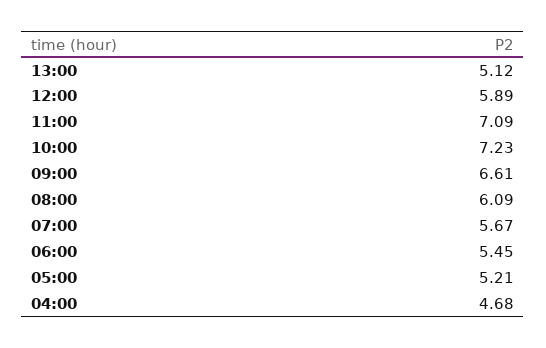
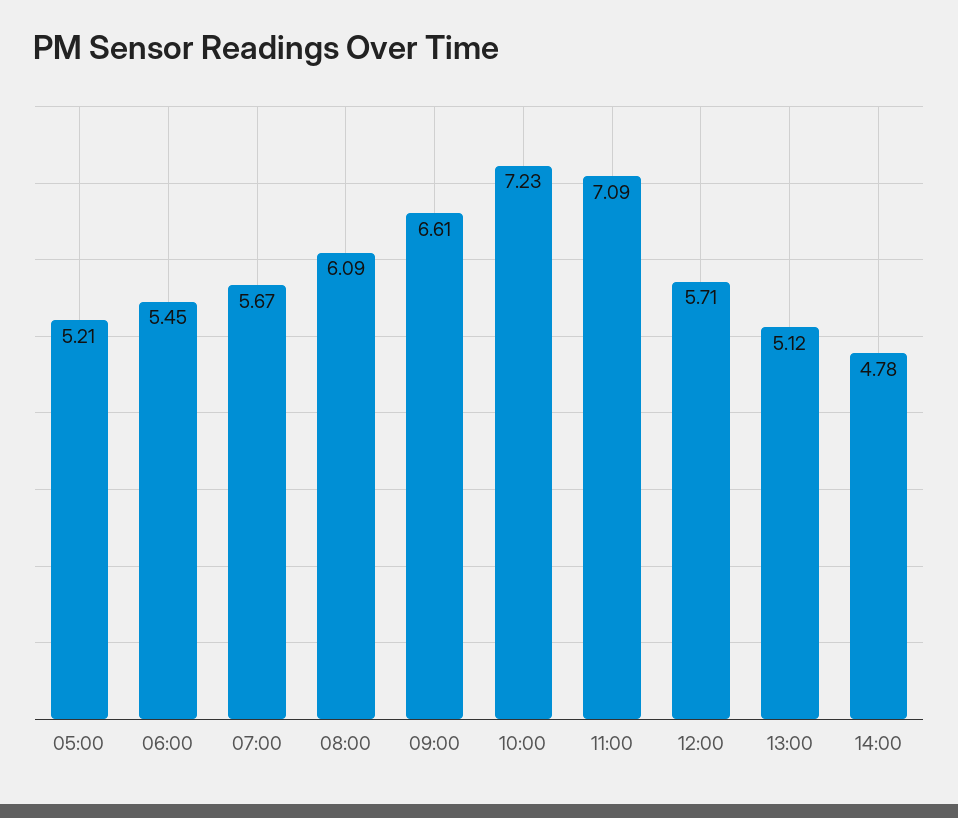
12:00: 5.89 -> 5.71
04:00: 4.68 -> none
14:00: none -> 4.78

